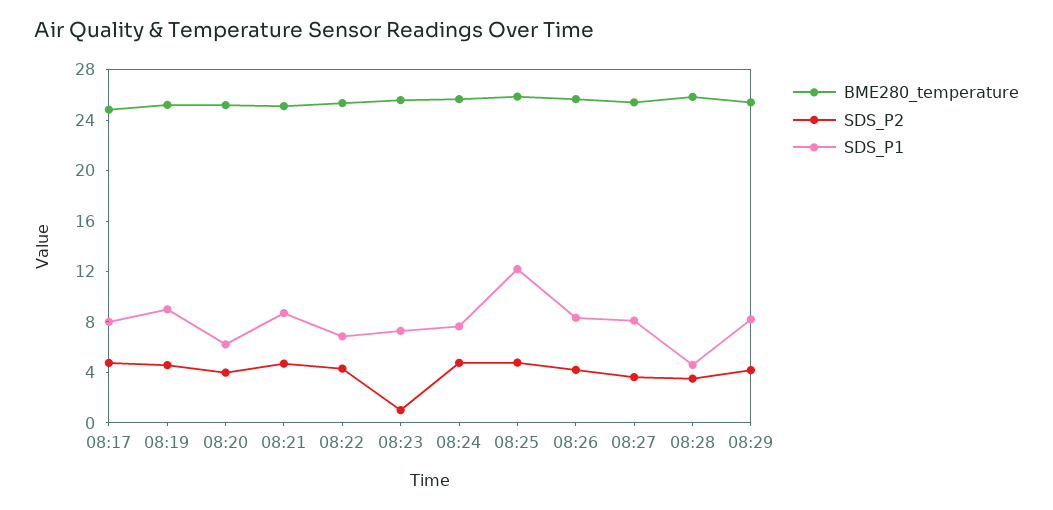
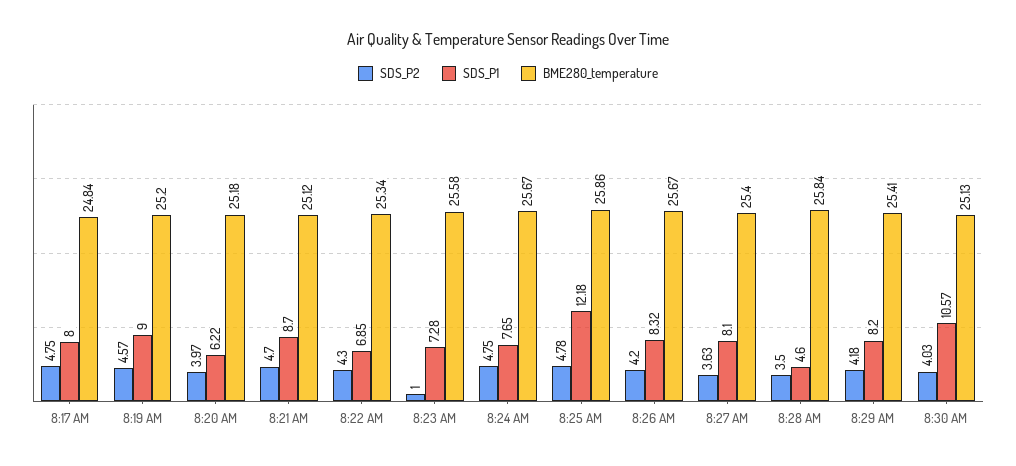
SDS_P2, 8:30 AM: none -> 4.03
SDS_P1, 8:30 AM: none -> 10.57
BME280_temperature, 8:30 AM: none -> 25.13

